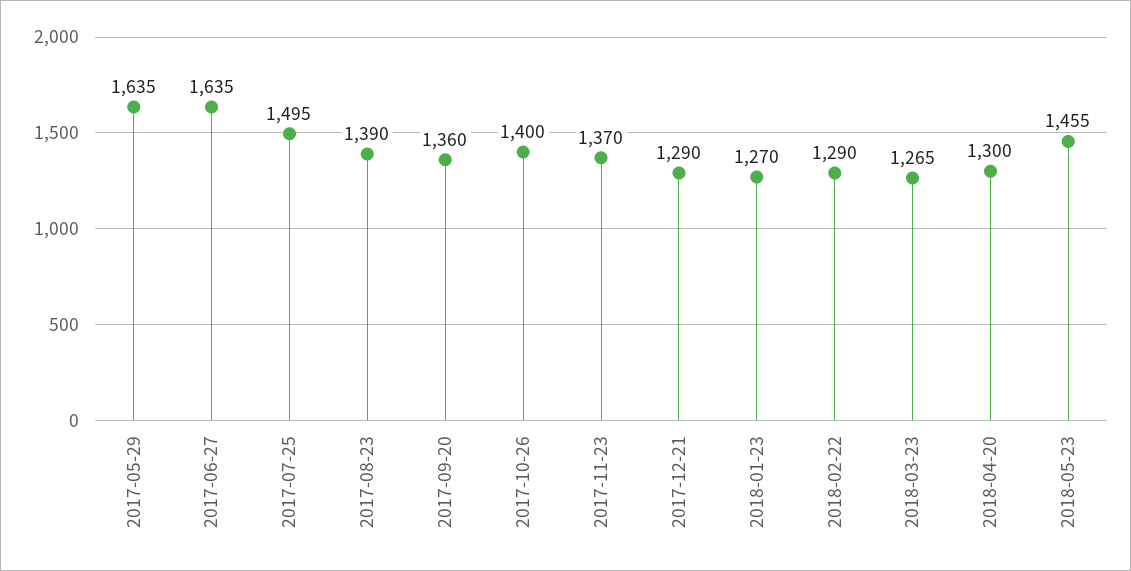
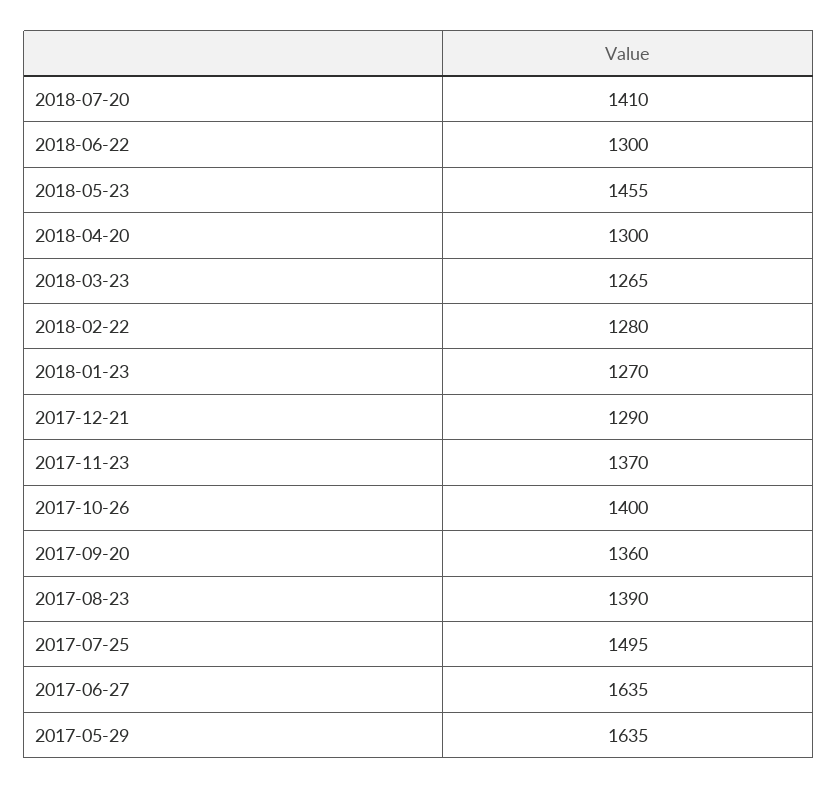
2018-02-22: 1290 -> 1280
2018-07-20: none -> 1410
2018-06-22: none -> 1300

